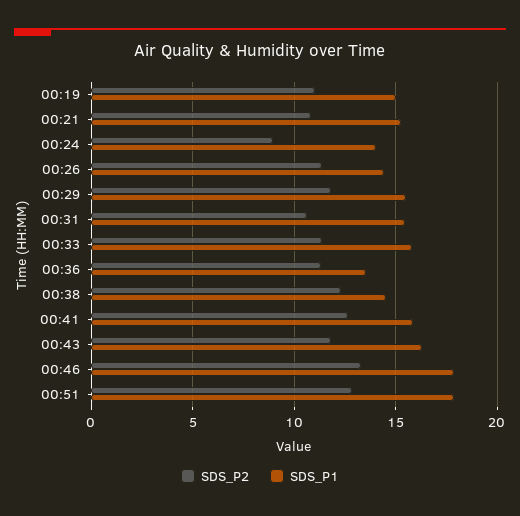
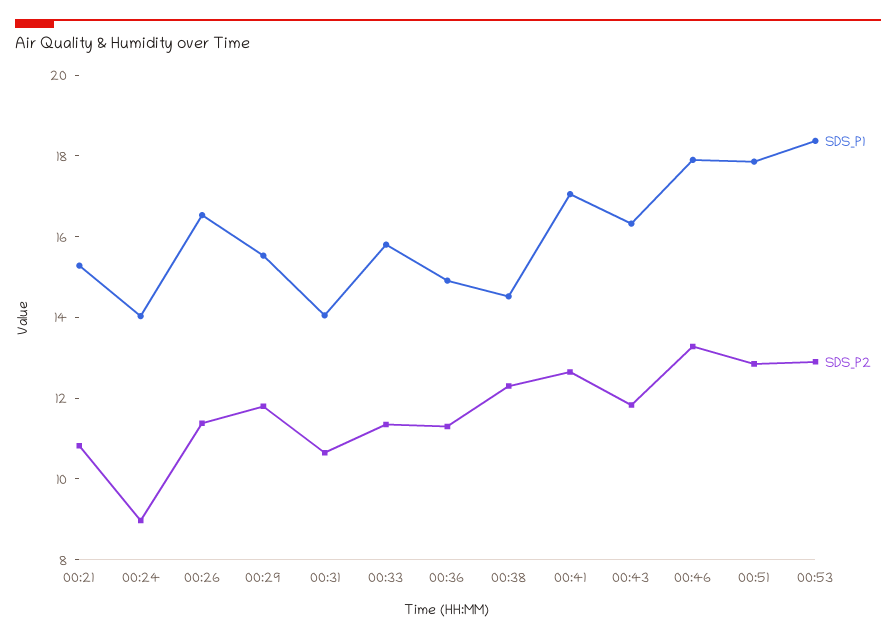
SDS_P2, 00:19: 11 -> none
SDS_P1, 00:19: 15 -> none
SDS_P1, 00:26: 14.5 -> 16.5
SDS_P1, 00:31: 15.5 -> 14
SDS_P1, 00:36: 13.5 -> 15
SDS_P1, 00:41: 16 -> 17
SDS_P1, 00:53: none -> 18.5
SDS_P2, 00:53: none -> 13

